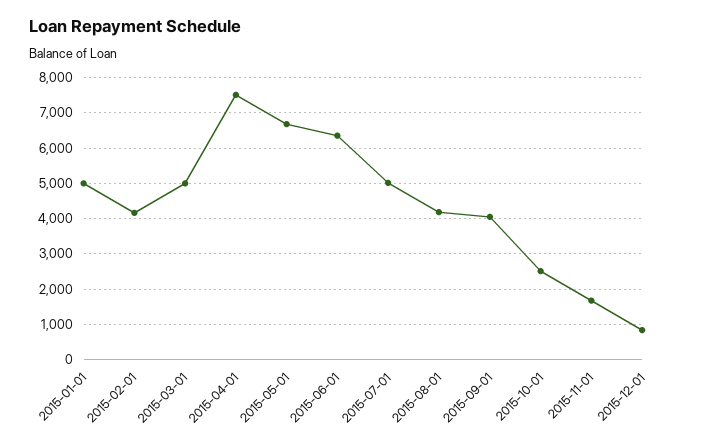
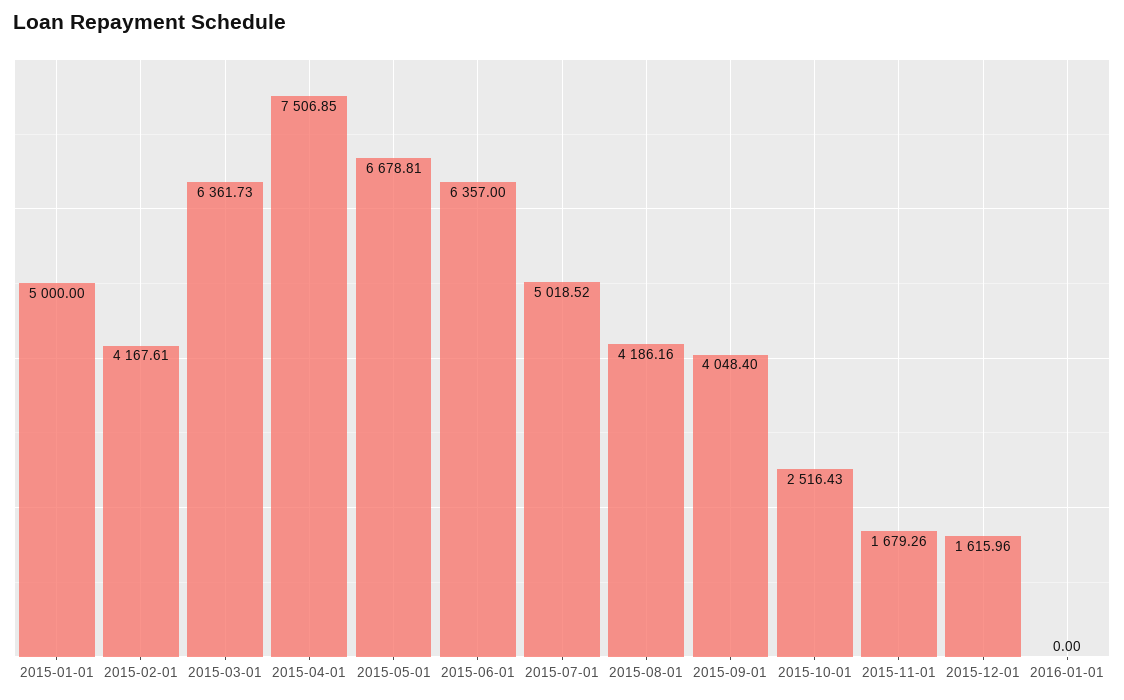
2015-03-01: 5000 -> 6361.73
2015-12-01: 800 -> 1615.96
2016-01-01: none -> 0

